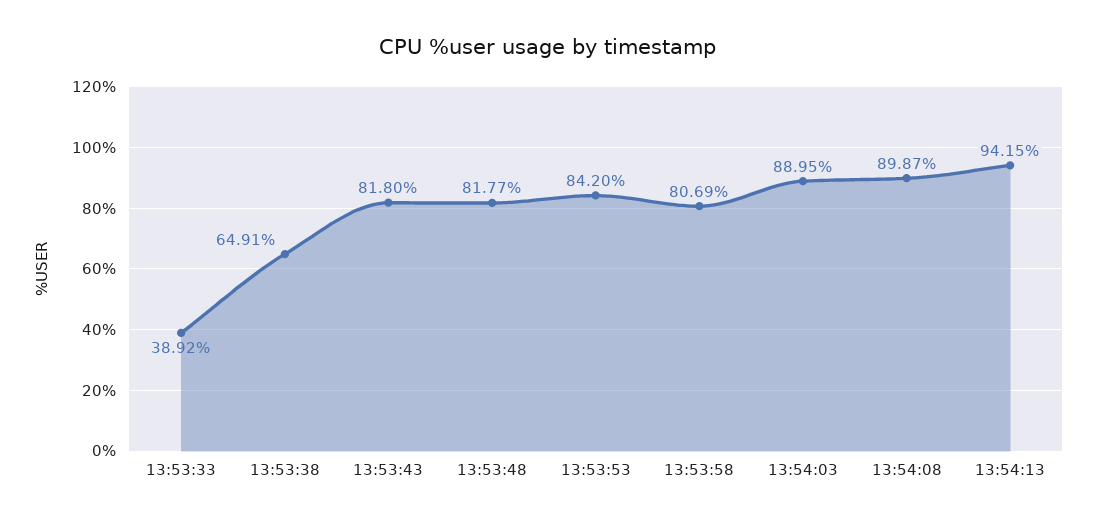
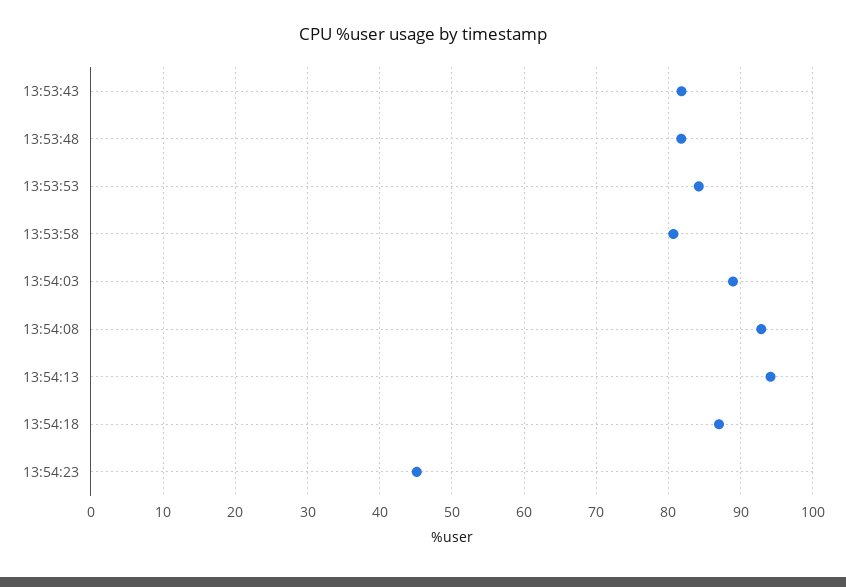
13:53:33: 38.92 -> none
13:53:38: 64.91 -> none
13:54:08: 89.87 -> 93
13:54:18: none -> 87
13:54:23: none -> 45

